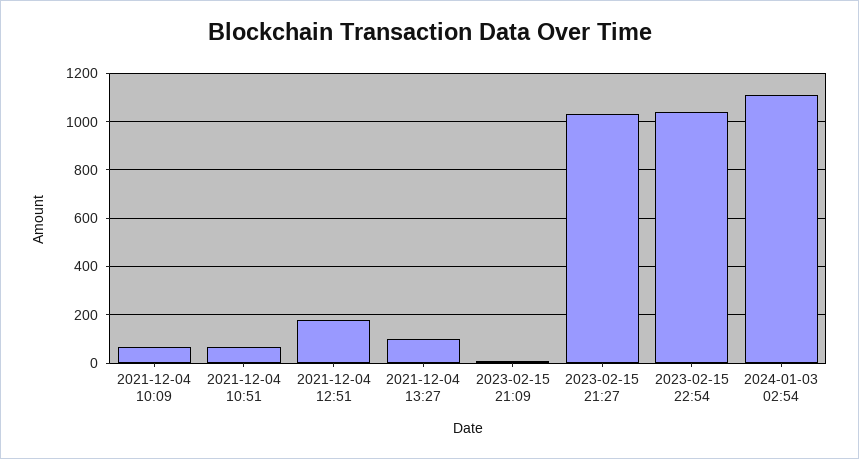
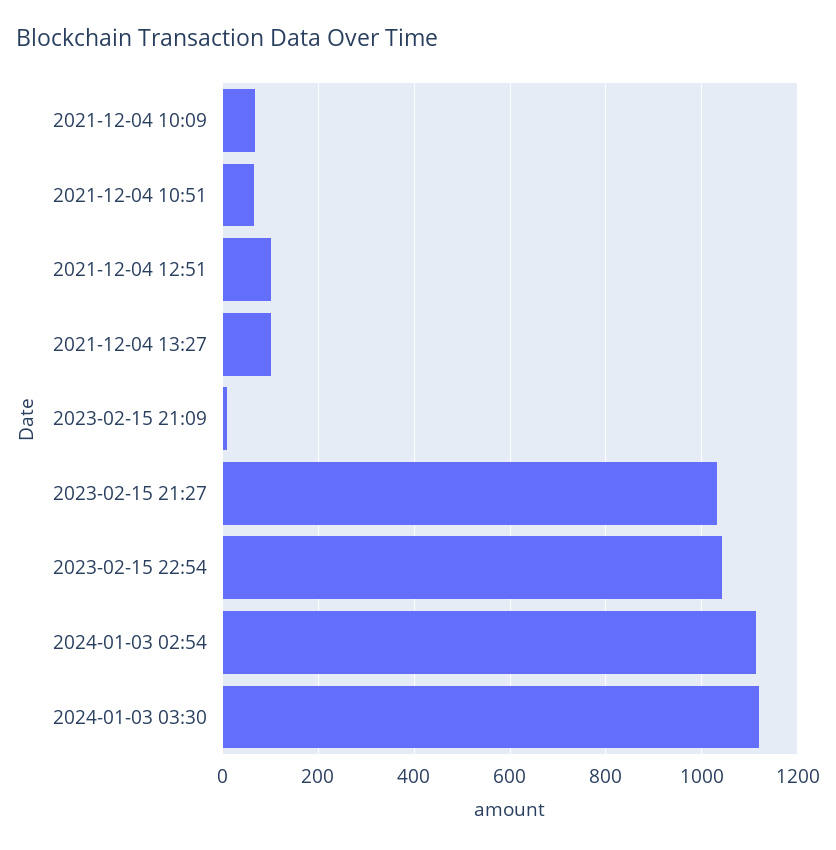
2021-12-04 12:51: 175 -> 100
2024-01-03 03:30: none -> 1120

